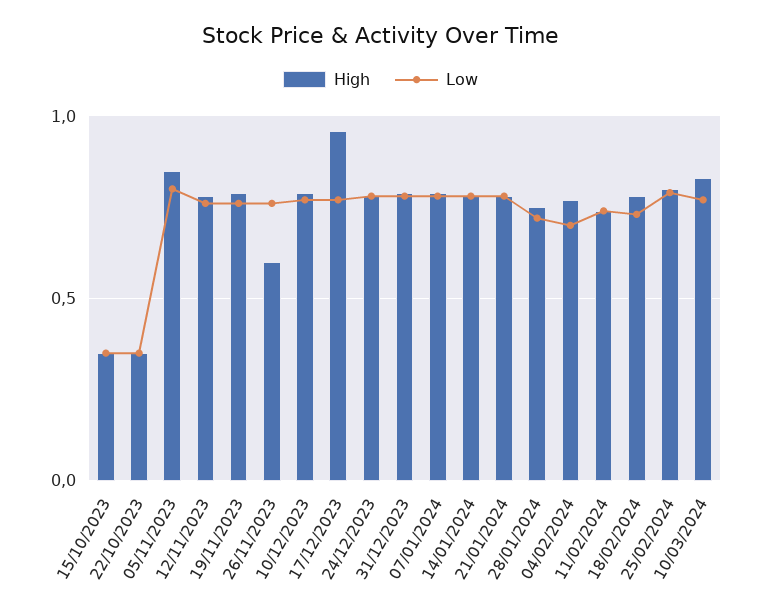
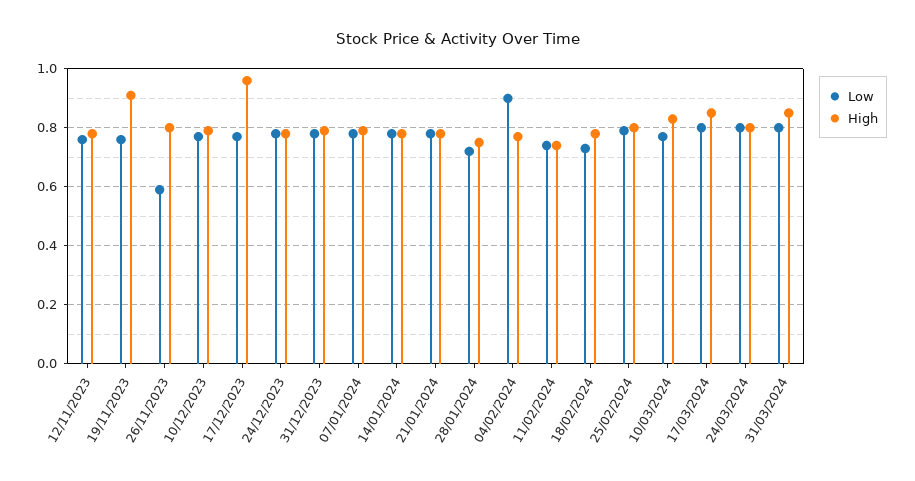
High, 15/10/2023: 0.35 -> none
Low, 15/10/2023: 0.35 -> none
High, 22/10/2023: 0.35 -> none
Low, 22/10/2023: 0.35 -> none
High, 05/11/2023: 0.85 -> none
Low, 05/11/2023: 0.8 -> none
High, 19/11/2023: 0.8 -> 0.9
High, 26/11/2023: 0.6 -> 0.8
Low, 26/11/2023: 0.75 -> 0.6
Low, 04/02/2024: 0.7 -> 0.9
Low, 17/03/2024: none -> 0.8
High, 17/03/2024: none -> 0.85
Low, 24/03/2024: none -> 0.8
High, 24/03/2024: none -> 0.8
Low, 31/03/2024: none -> 0.8
High, 31/03/2024: none -> 0.85

